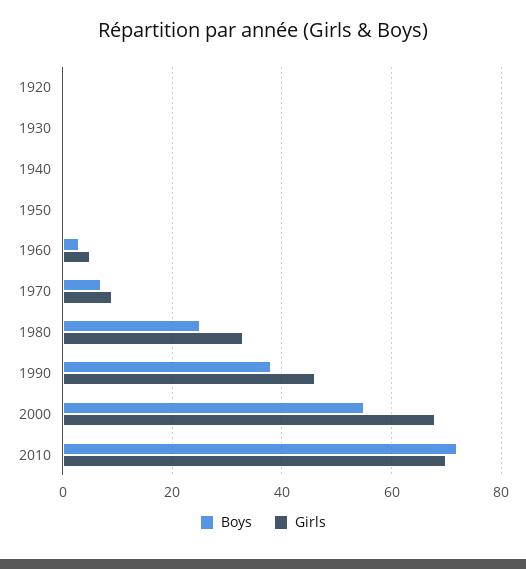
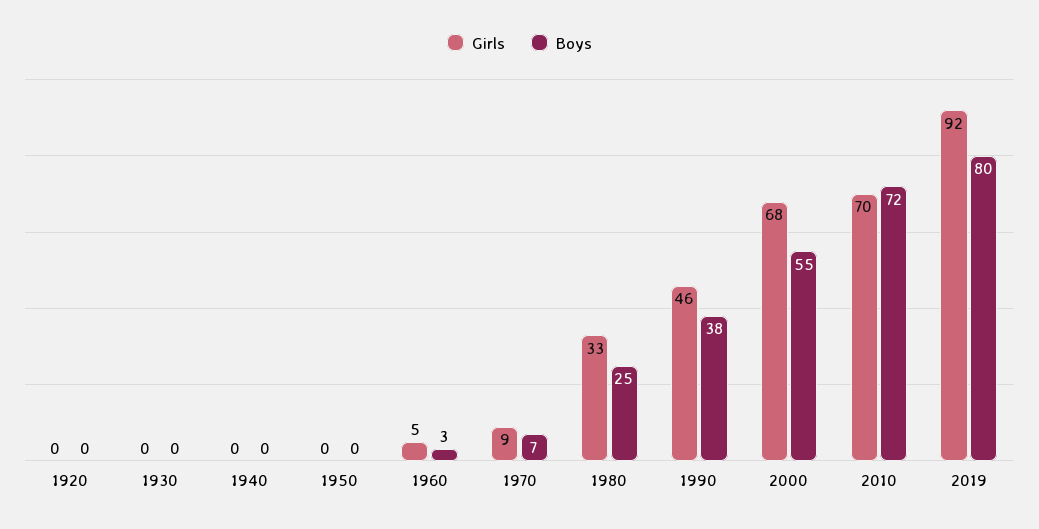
Girls, 2019: none -> 92
Boys, 2019: none -> 80

